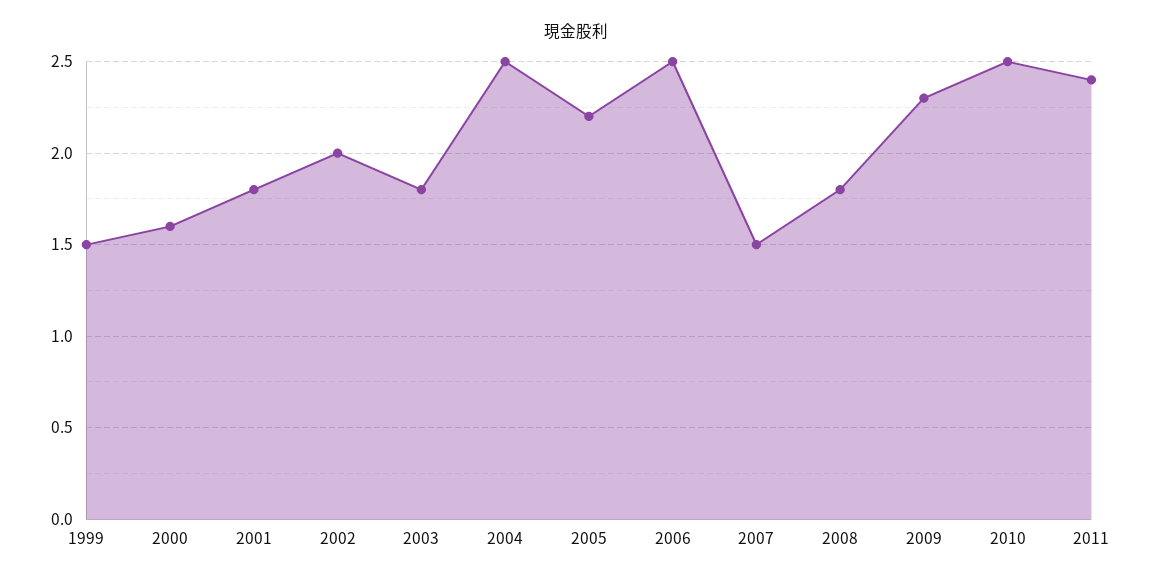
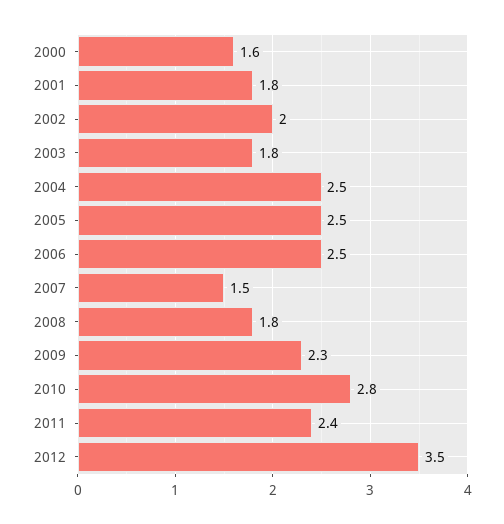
1999: 1.5 -> none
2005: 2.2 -> 2.5
2010: 2.5 -> 2.8
2012: none -> 3.5

